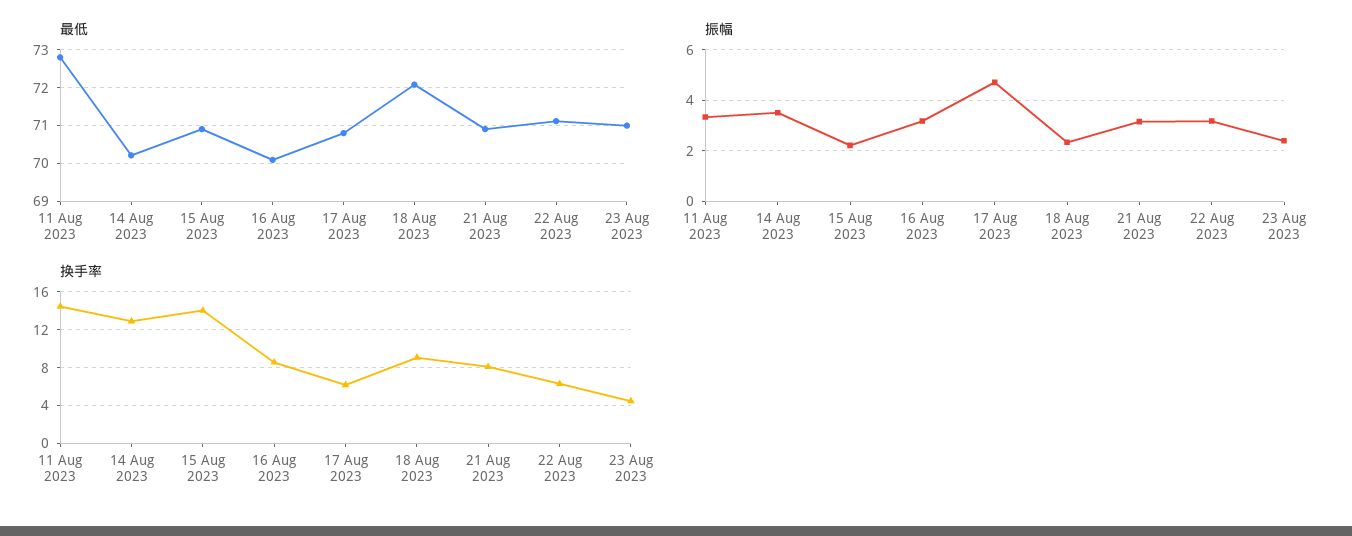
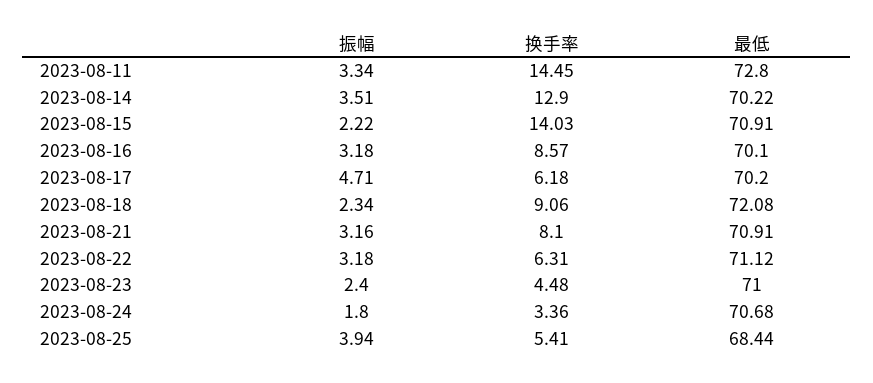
最低, 17 Aug 2023: 70.8 -> 70.2
振幅, 2023-08-24: none -> 1.8
换手率, 2023-08-24: none -> 3.36
最低, 2023-08-24: none -> 70.68
振幅, 2023-08-25: none -> 3.94
换手率, 2023-08-25: none -> 5.41
最低, 2023-08-25: none -> 68.44

